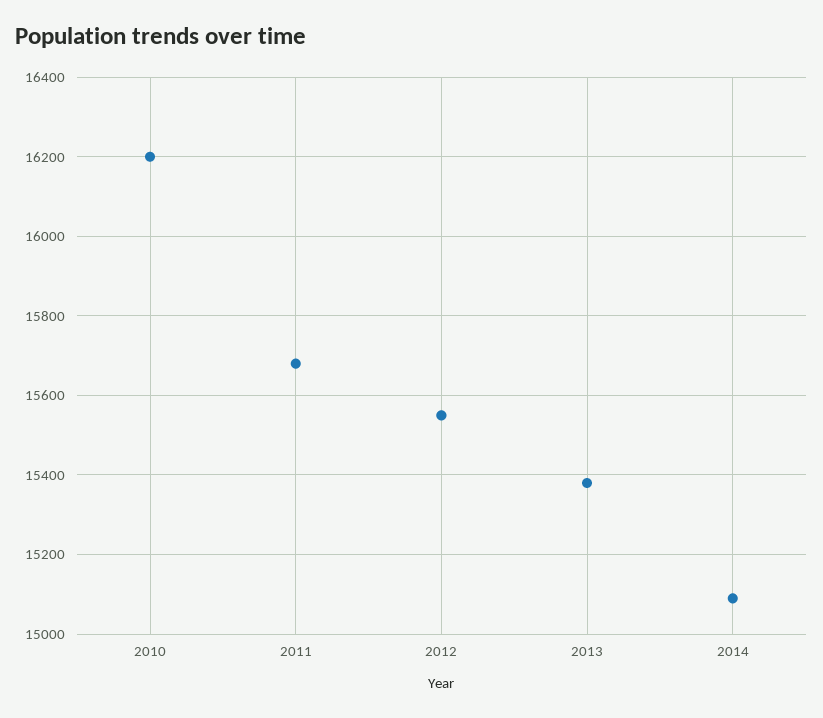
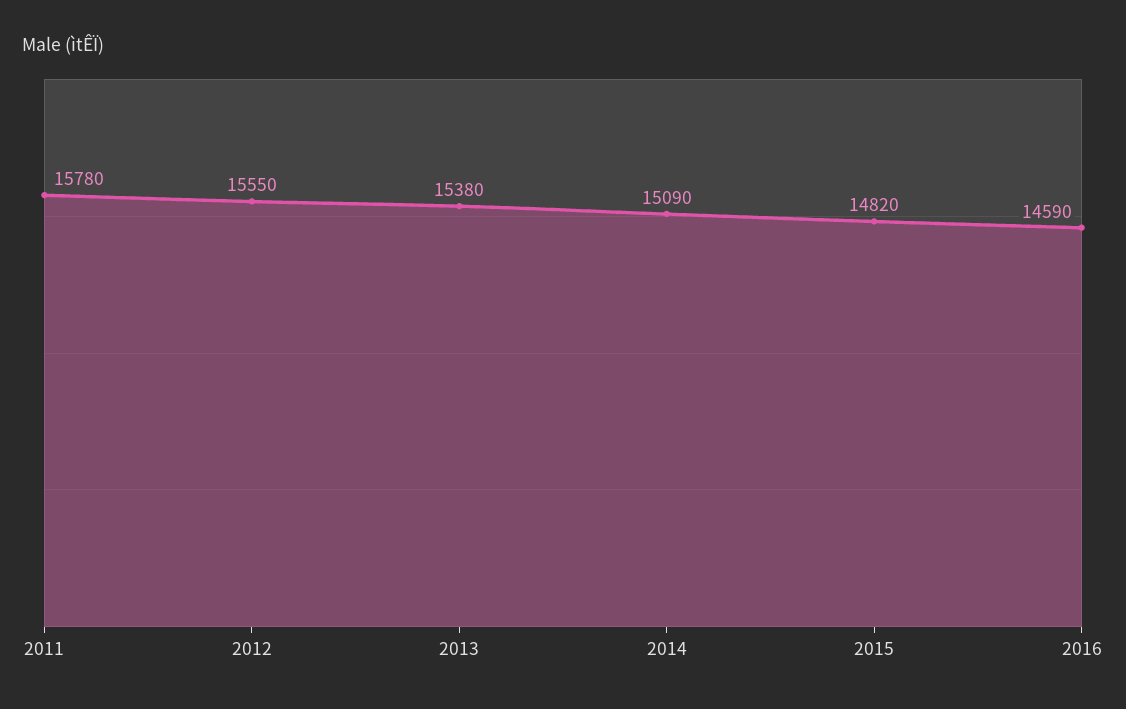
2010: 16200 -> none
2011: 15680 -> 15780
2015: none -> 14820
2016: none -> 14590

